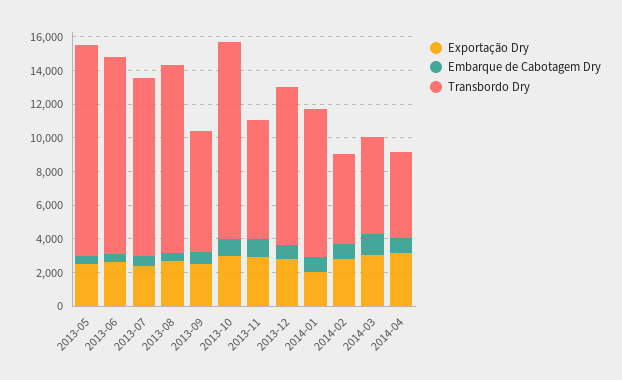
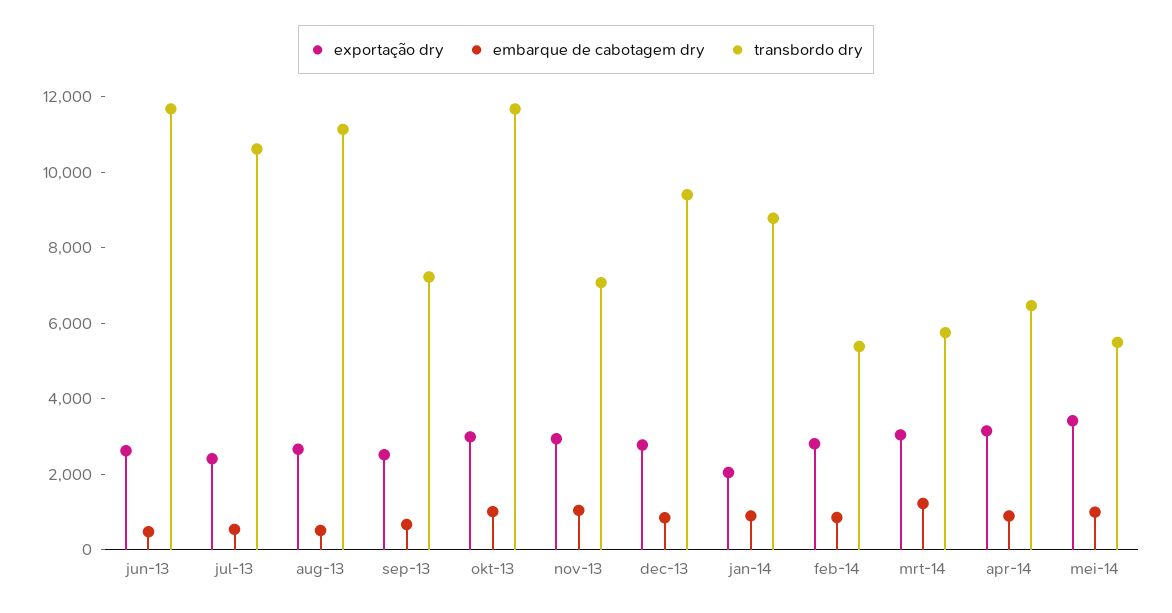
Exportação Dry, 2013-05: 2500 -> none
Embarque de Cabotagem Dry, 2013-05: 500 -> none
Transbordo Dry, 2013-05: 12500 -> none
Transbordo Dry, 2014-04: 5000 -> 6500
Exportação Dry, mei-14: none -> 3500
Embarque de Cabotagem Dry, mei-14: none -> 1000
Transbordo Dry, mei-14: none -> 5500

